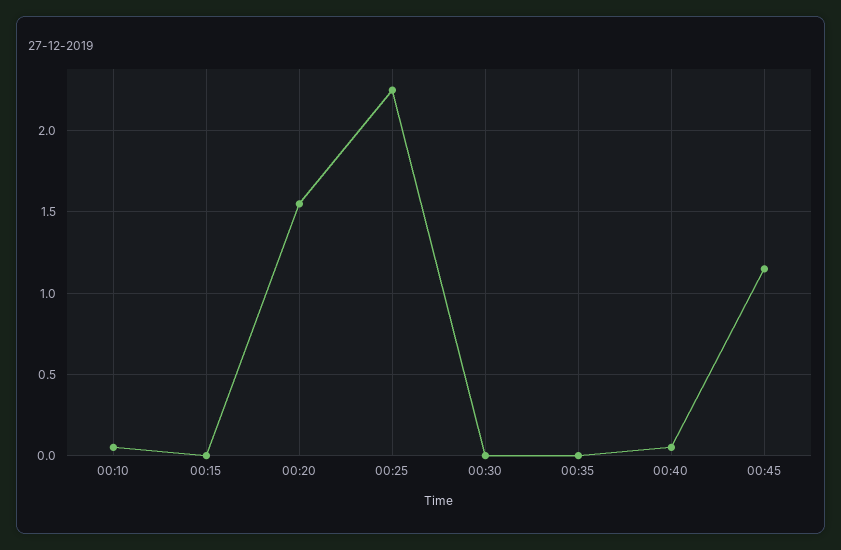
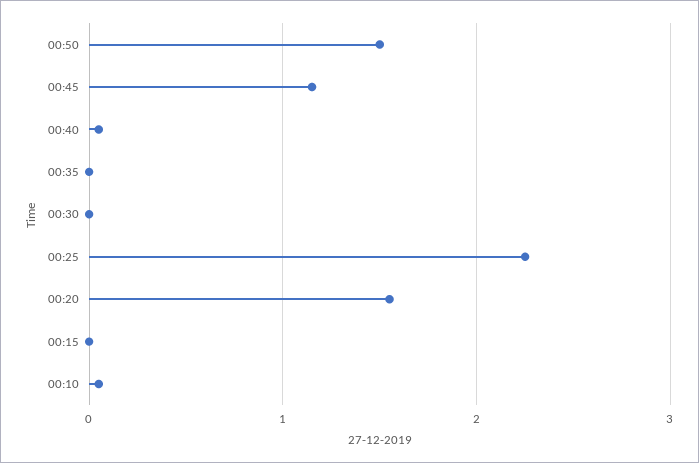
00:50: none -> 1.5

